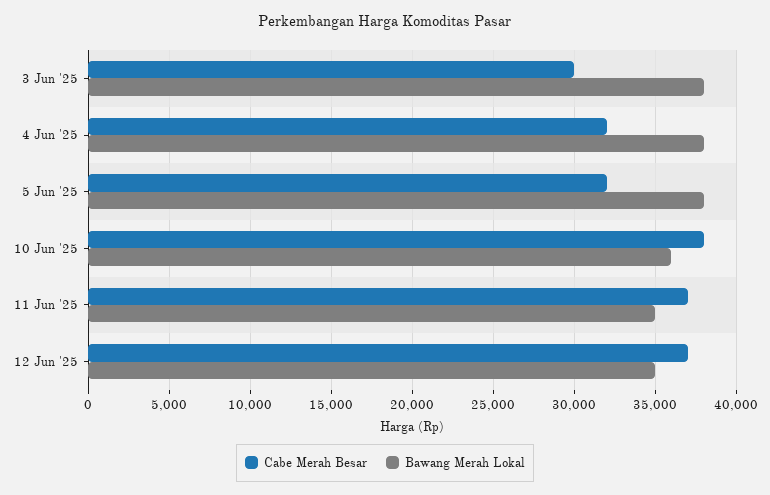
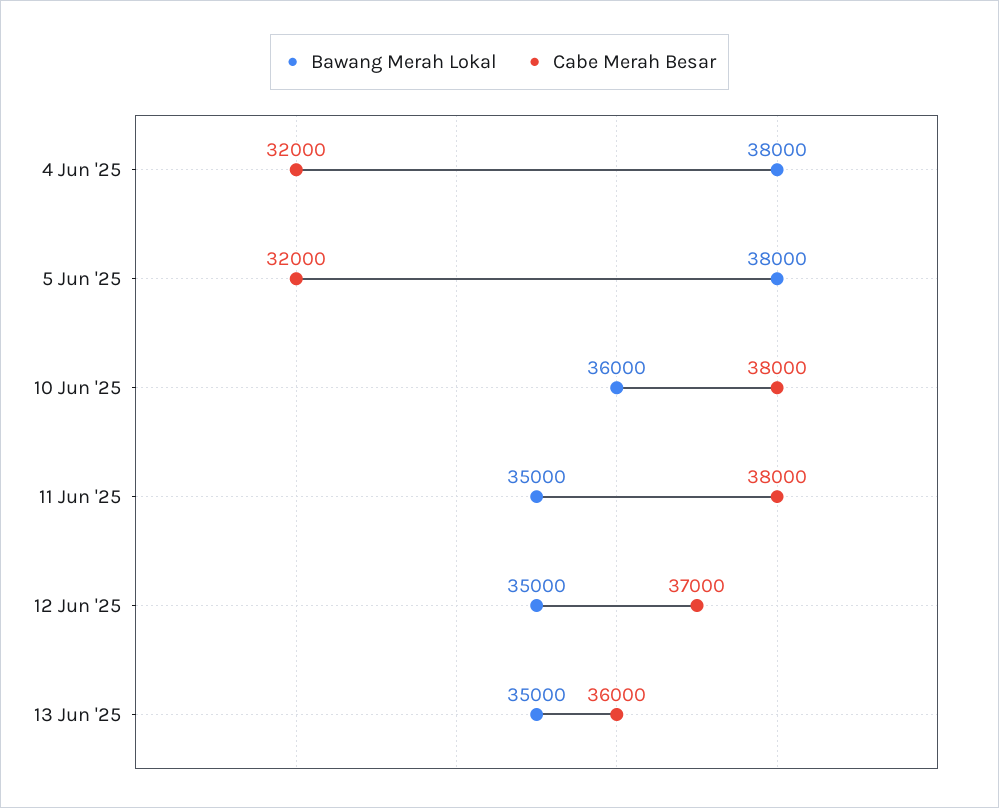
Cabe Merah Besar, 3 Jun '25: 30000 -> none
Bawang Merah Lokal, 3 Jun '25: 38000 -> none
Cabe Merah Besar, 11 Jun '25: 37000 -> 38000
Bawang Merah Lokal, 13 Jun '25: none -> 35000
Cabe Merah Besar, 13 Jun '25: none -> 36000

